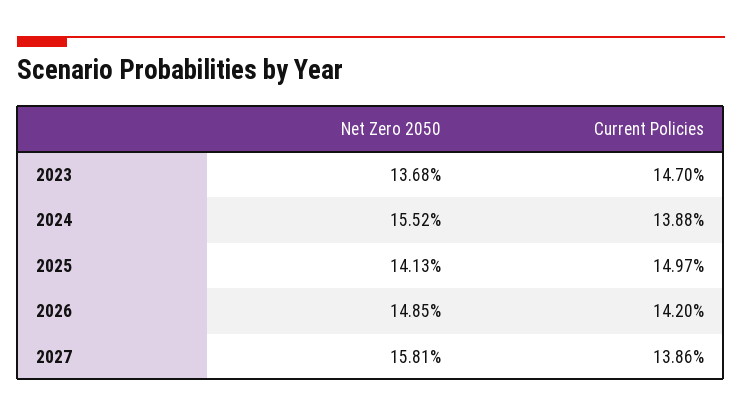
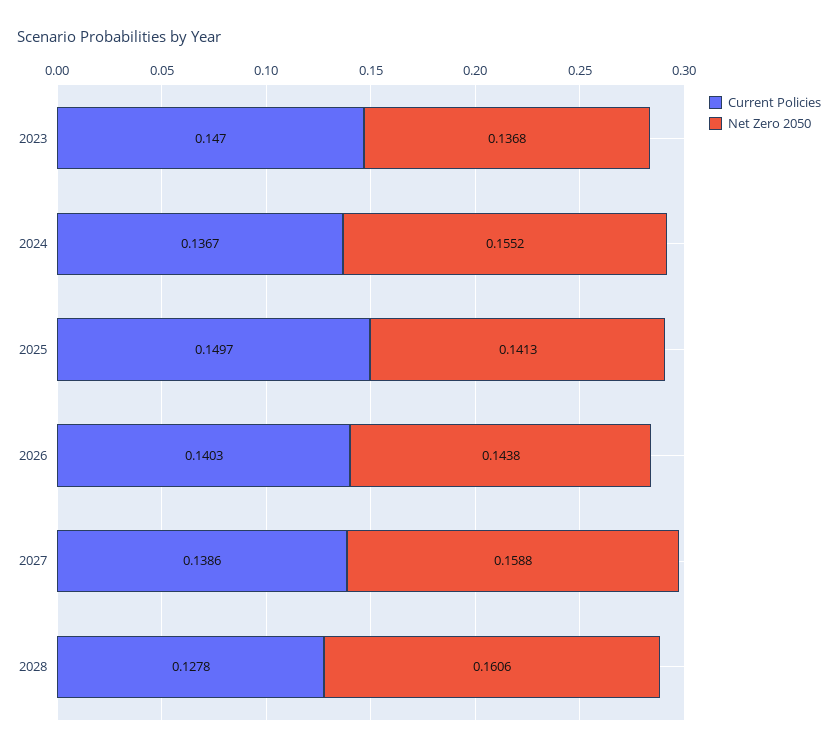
Current Policies, 2024: 0.1388 -> 0.1367
Net Zero 2050, 2026: 0.1485 -> 0.1438
Current Policies, 2026: 0.142 -> 0.1403
Net Zero 2050, 2027: 0.1581 -> 0.1588
Current Policies, 2028: none -> 0.1278
Net Zero 2050, 2028: none -> 0.1606

